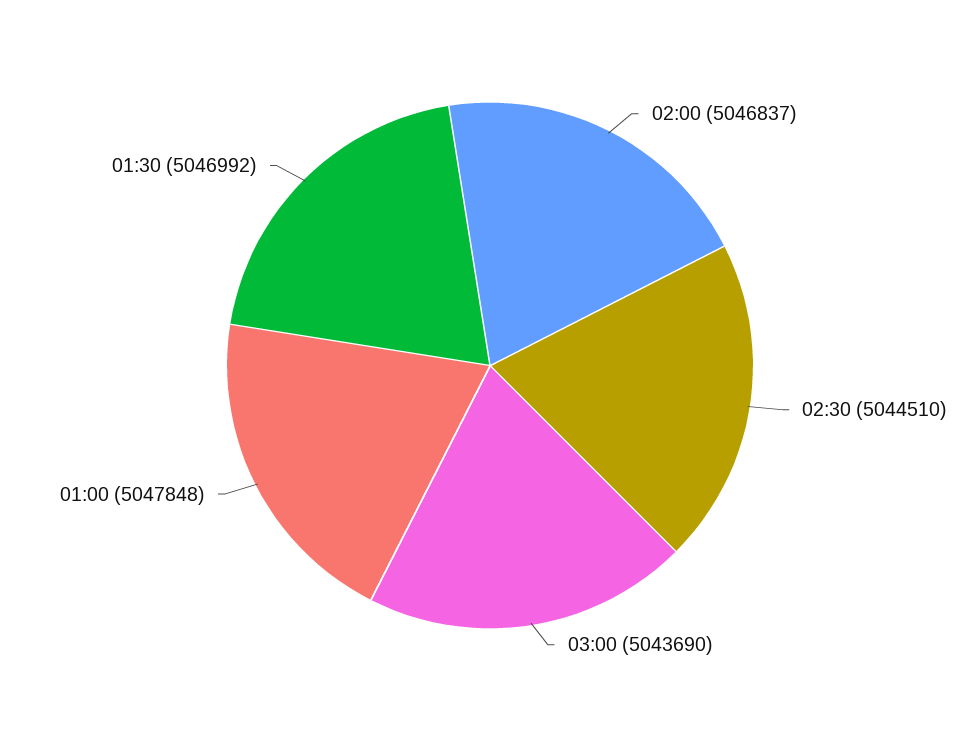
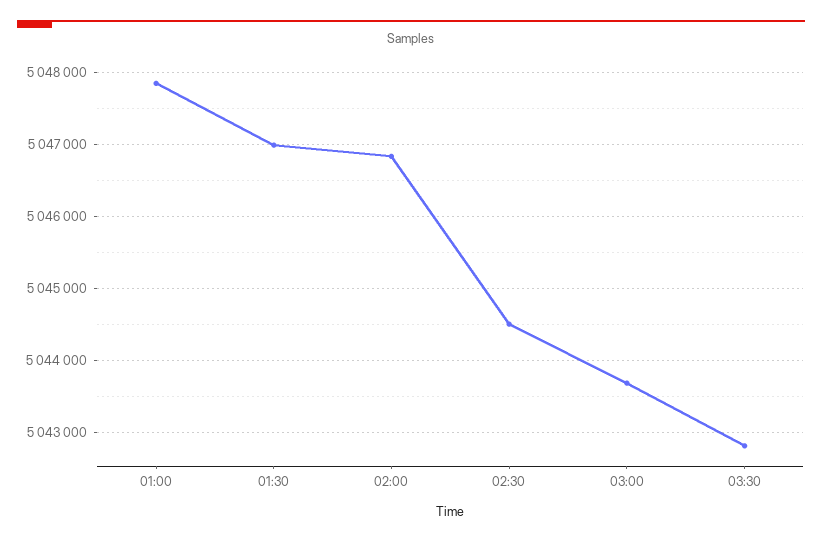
03:30: none -> 5042800

